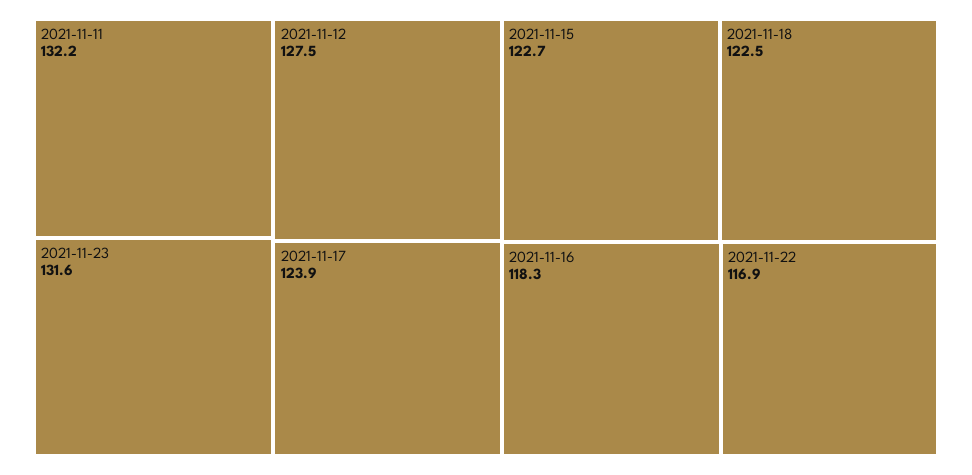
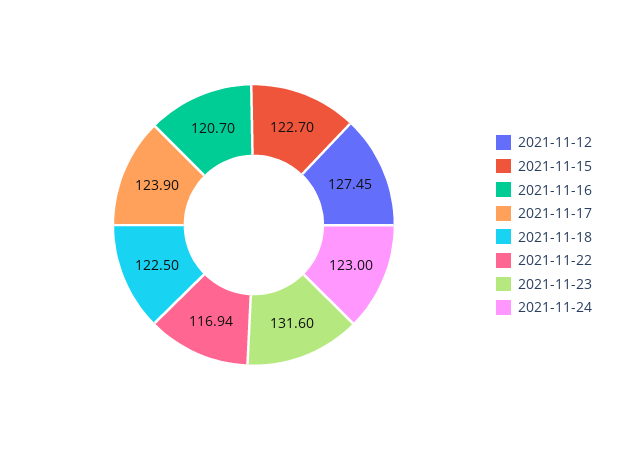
2021-11-11: 132.2 -> none
2021-11-16: 118.3 -> 120.7
2021-11-24: none -> 123

